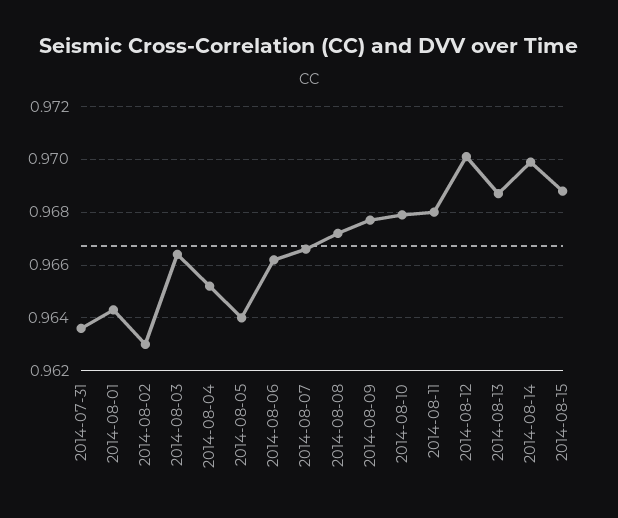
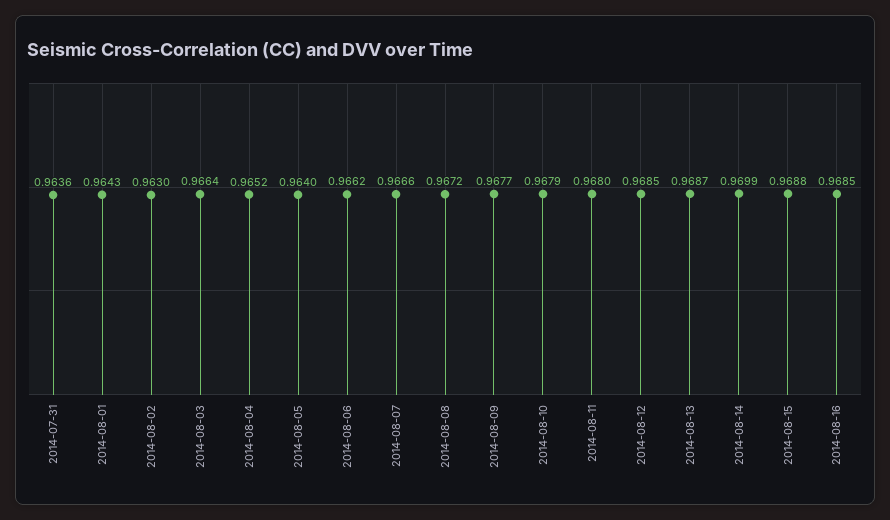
2014-08-12: 0.97 -> 0.9685
2014-08-16: none -> 0.9685

